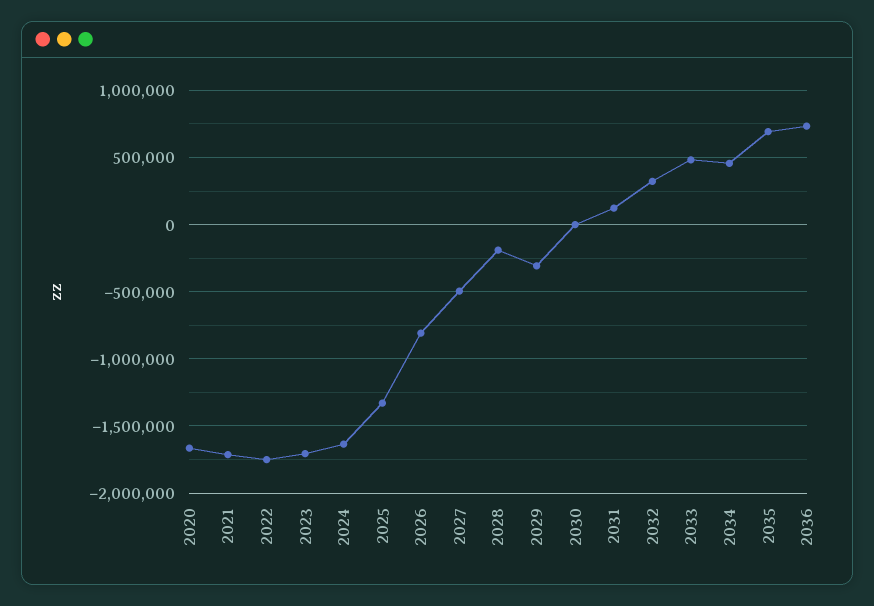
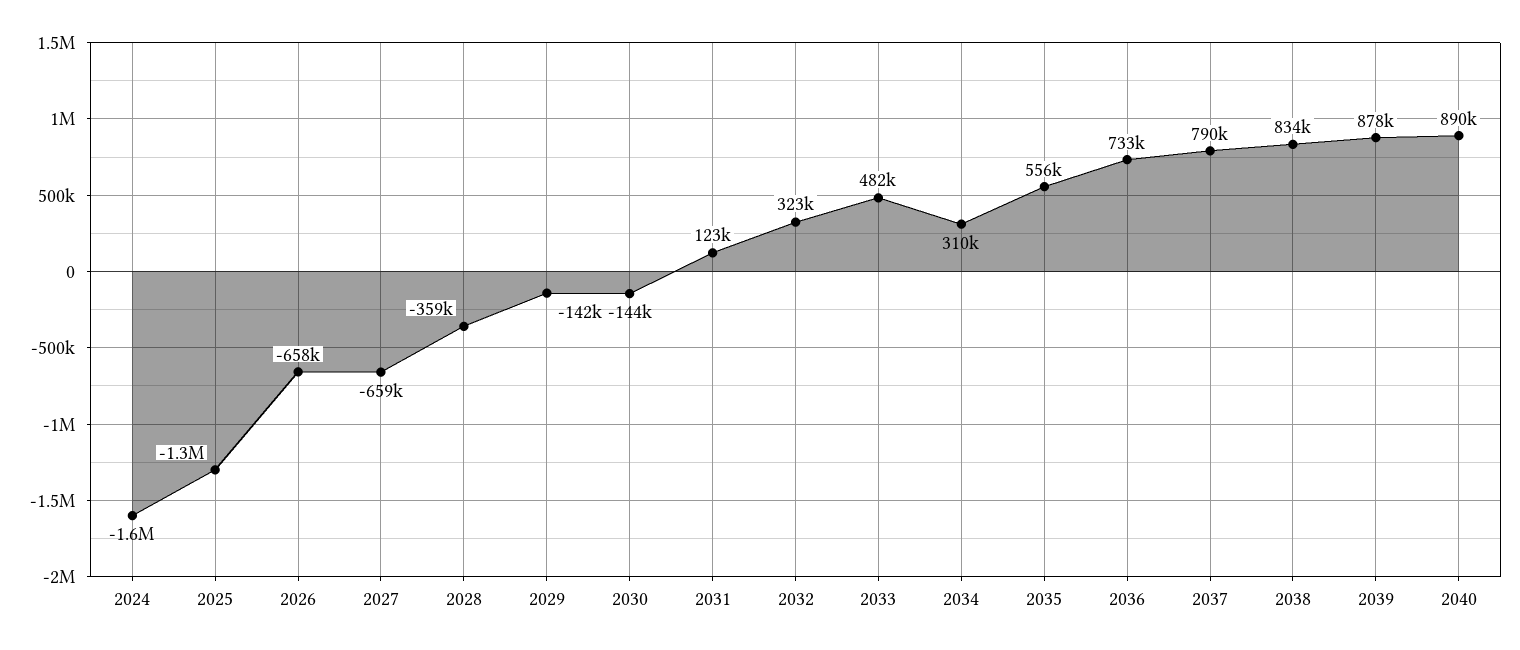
2020: -1650000 -> none
2021: -1700000 -> none
2022: -1750000 -> none
2023: -1700000 -> none
2026: -800000 -> -658000
2027: -500000 -> -659000
2028: -200000 -> -359000
2029: -300000 -> -142000
2030: 0 -> -144000
2034: 450000 -> 310000
2035: 700000 -> 556000
2037: none -> 790000
2038: none -> 834000
2039: none -> 878000
2040: none -> 890000

